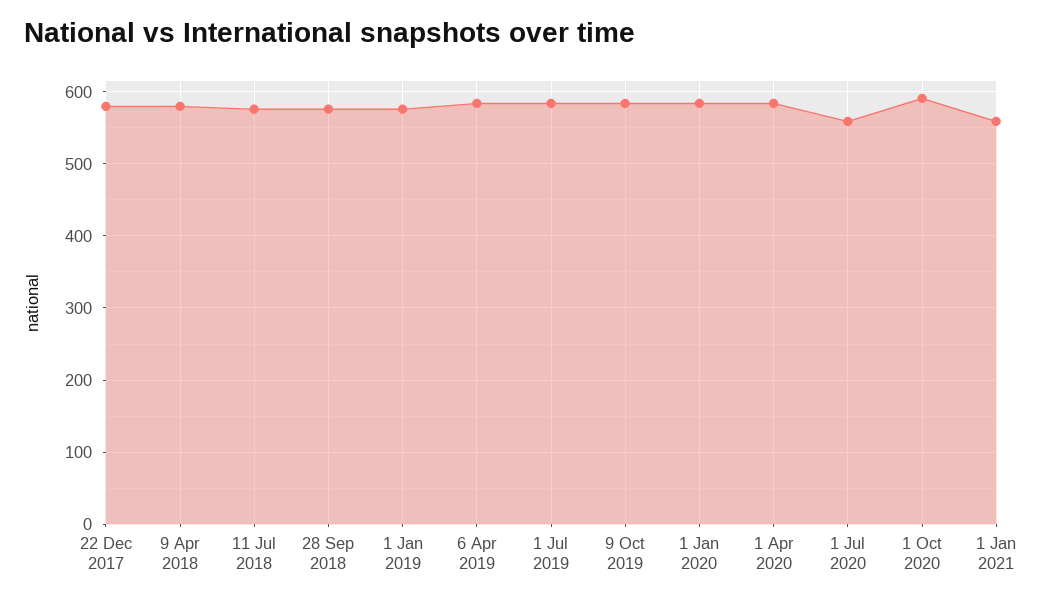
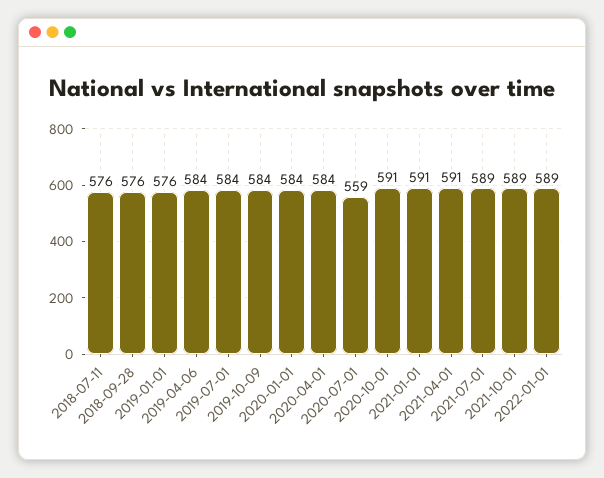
22 Dec 2017: 580 -> none
9 Apr 2018: 580 -> none
1 Jan 2021: 560 -> 591
2021-04-01: none -> 591
2021-07-01: none -> 589
2021-10-01: none -> 589
2022-01-01: none -> 589

